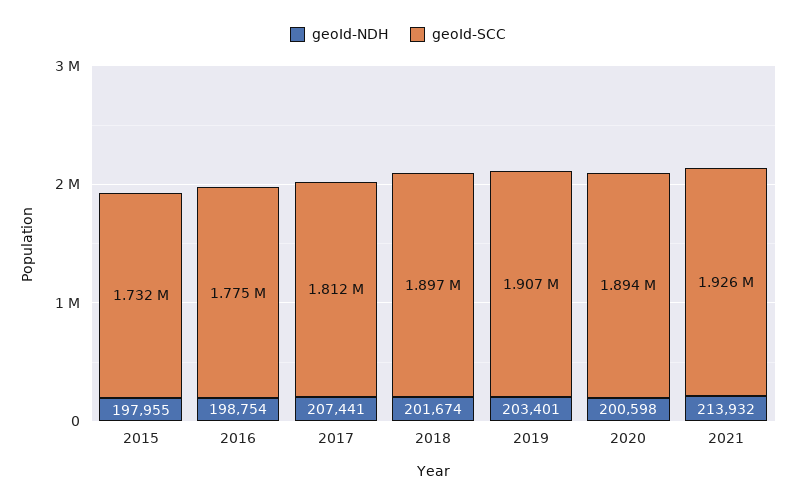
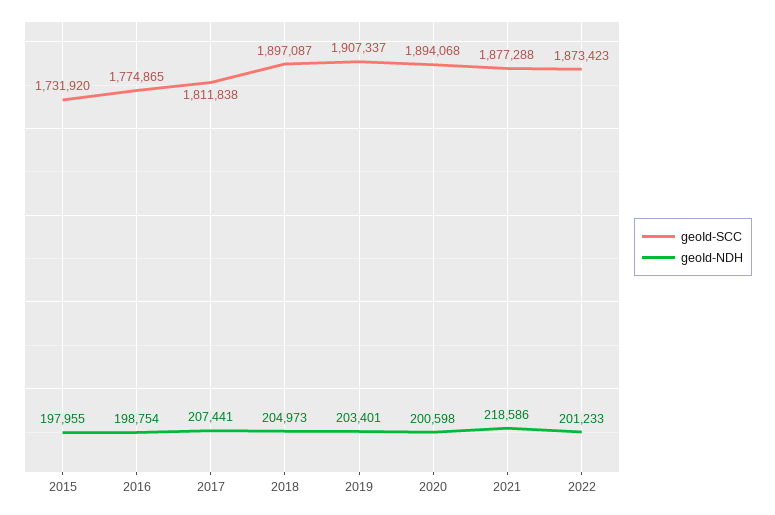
geoId-NDH, 2018: 201674 -> 204973
geoId-NDH, 2021: 213932 -> 218586
geoId-SCC, 2021: 1926000 -> 1877288
geoId-SCC, 2022: none -> 1873423
geoId-NDH, 2022: none -> 201233

